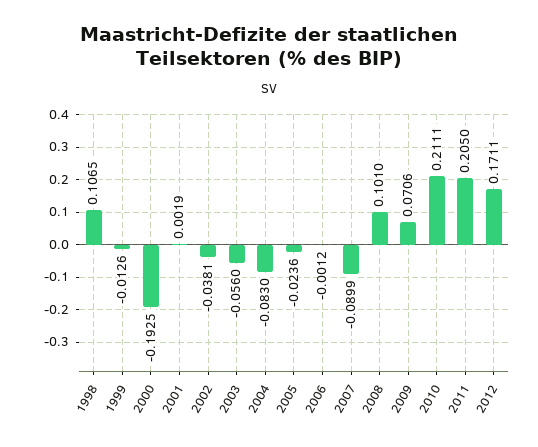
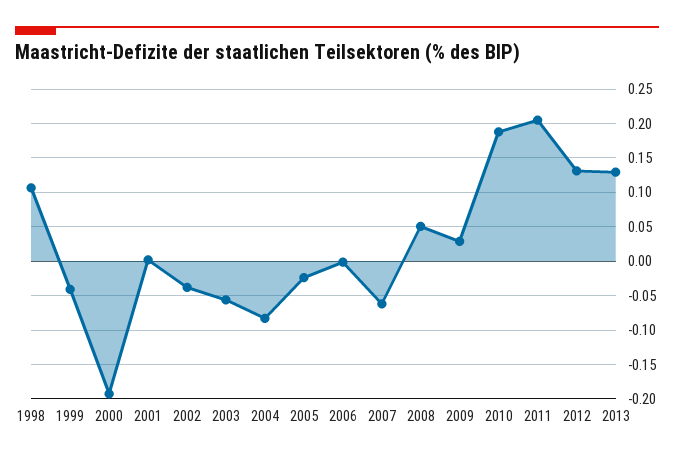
1999: -0.0126 -> -0.04
2007: -0.0899 -> -0.06
2008: 0.101 -> 0.05
2009: 0.0706 -> 0.03
2010: 0.2111 -> 0.19
2012: 0.1711 -> 0.13
2013: none -> 0.13

